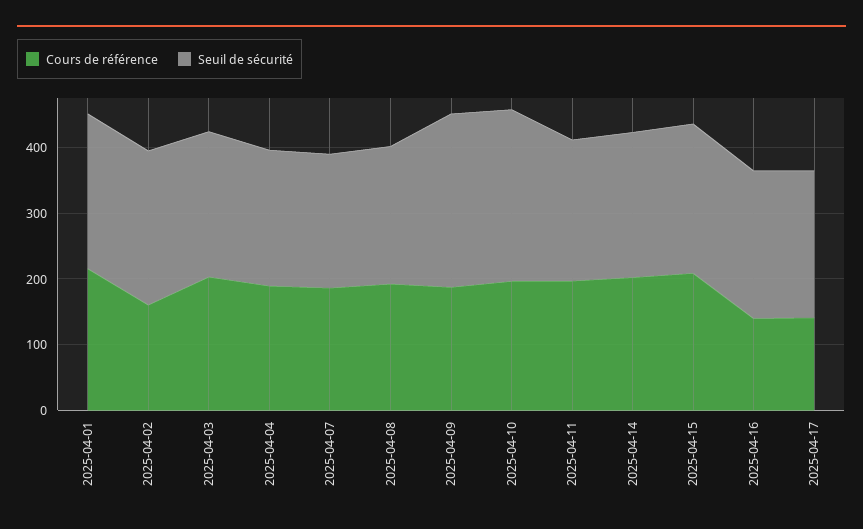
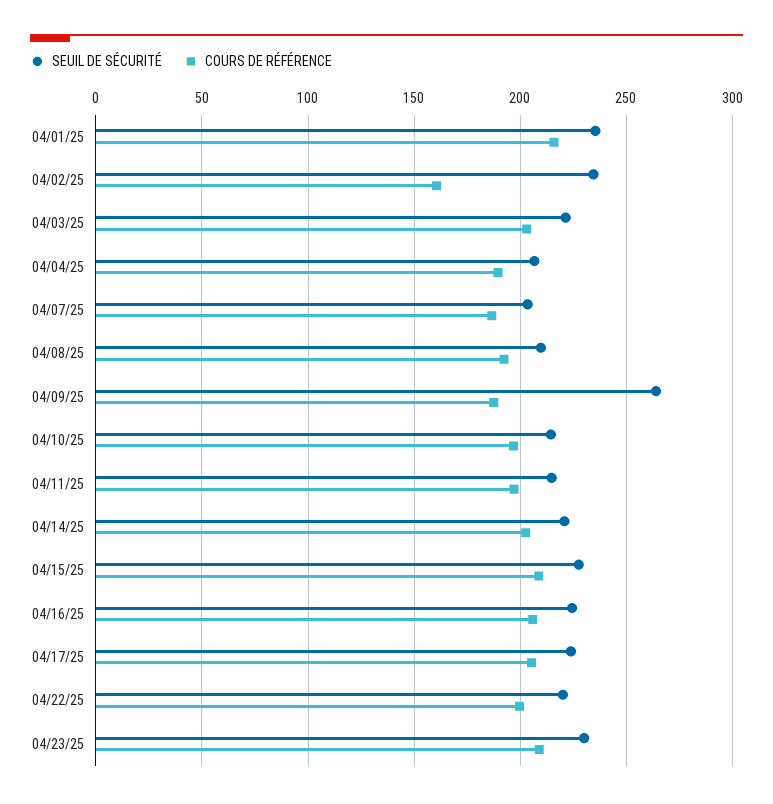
Seuil de sécurité, 2025-04-10: 260 -> 215
Cours de référence, 2025-04-16: 140 -> 205
Cours de référence, 2025-04-17: 140 -> 205
Seuil de sécurité, 04/22/25: none -> 220
Cours de référence, 04/22/25: none -> 200
Seuil de sécurité, 04/23/25: none -> 230
Cours de référence, 04/23/25: none -> 210

